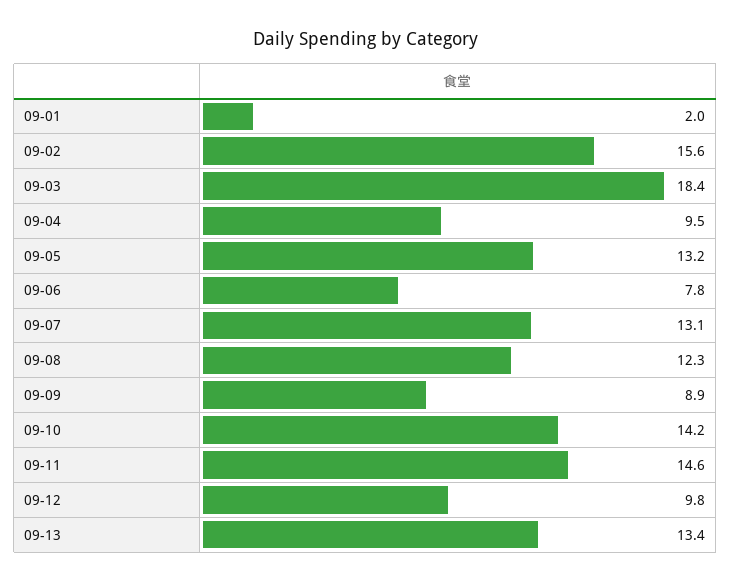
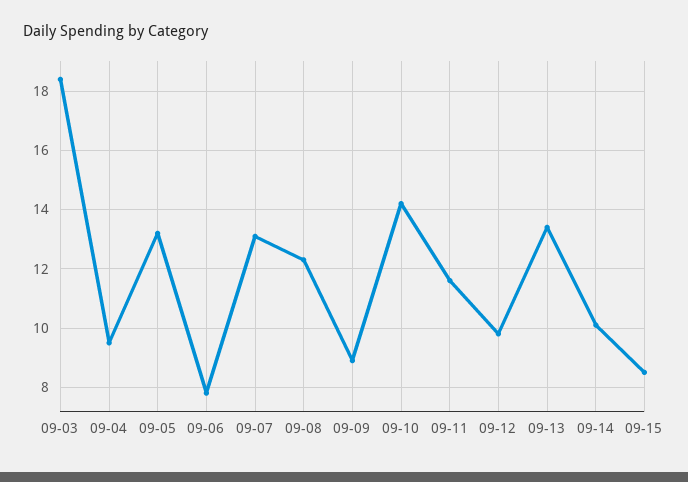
09-01: 2 -> none
09-02: 15.6 -> none
09-11: 14.6 -> 11.5
09-14: none -> 10
09-15: none -> 8.5

